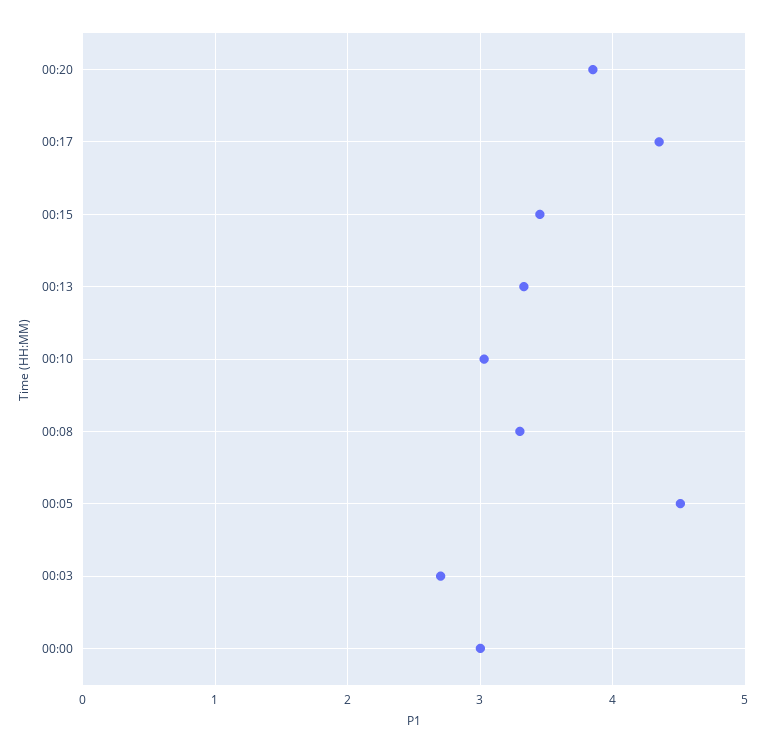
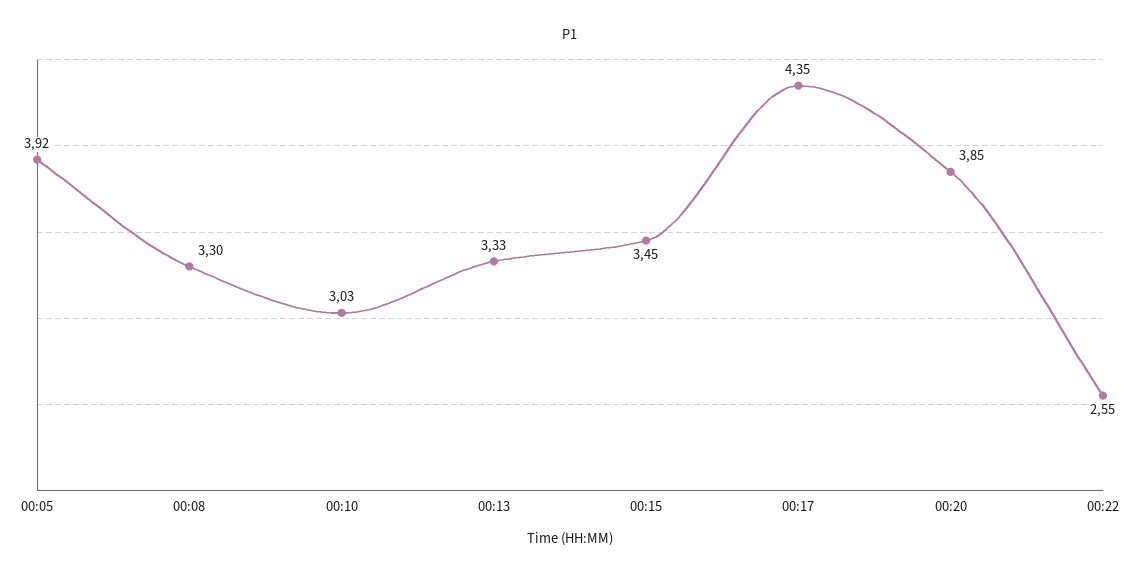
00:05: 4.5 -> 3.92
00:03: 2.7 -> none
00:00: 3 -> none
00:22: none -> 2.55

